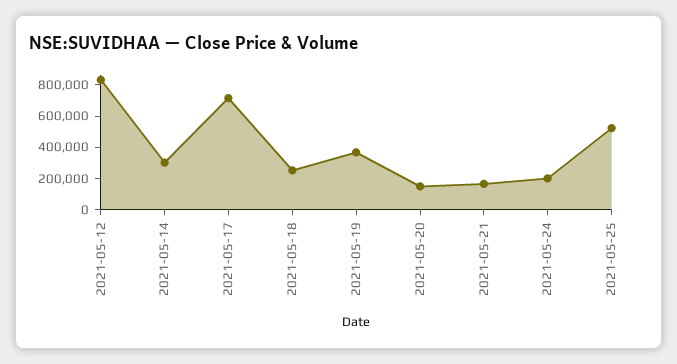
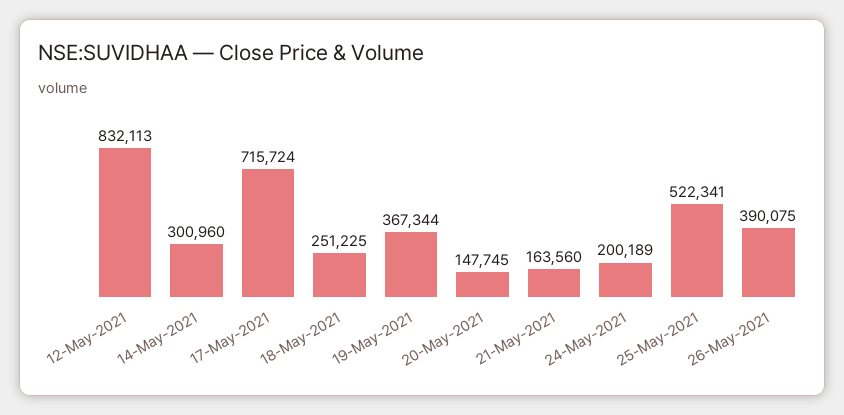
26-May-2021: none -> 390075

